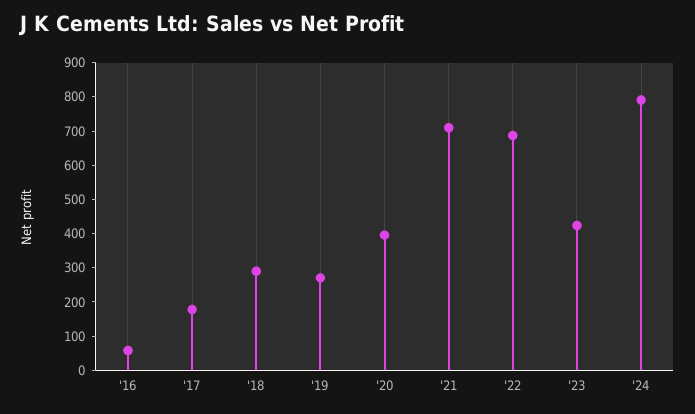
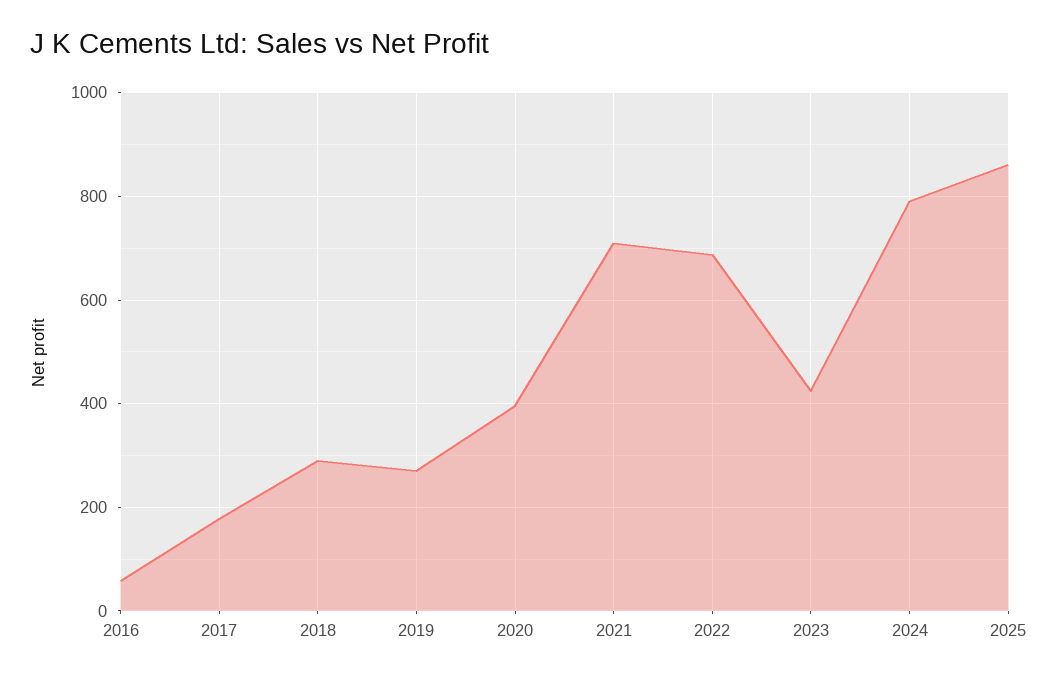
2025: none -> 860

